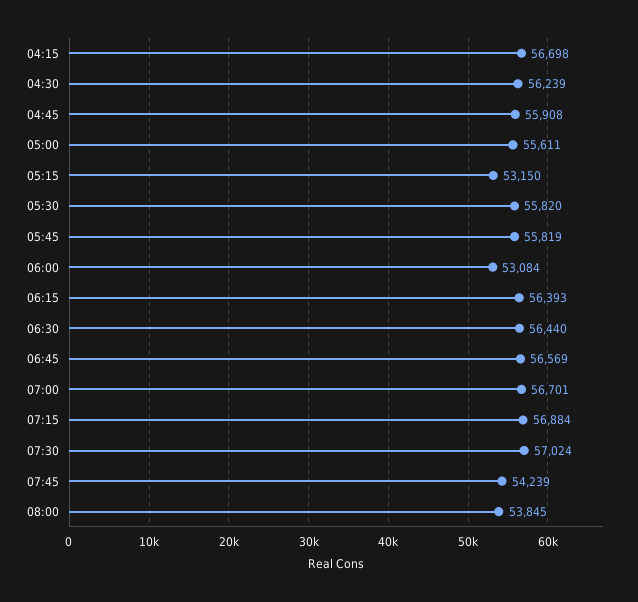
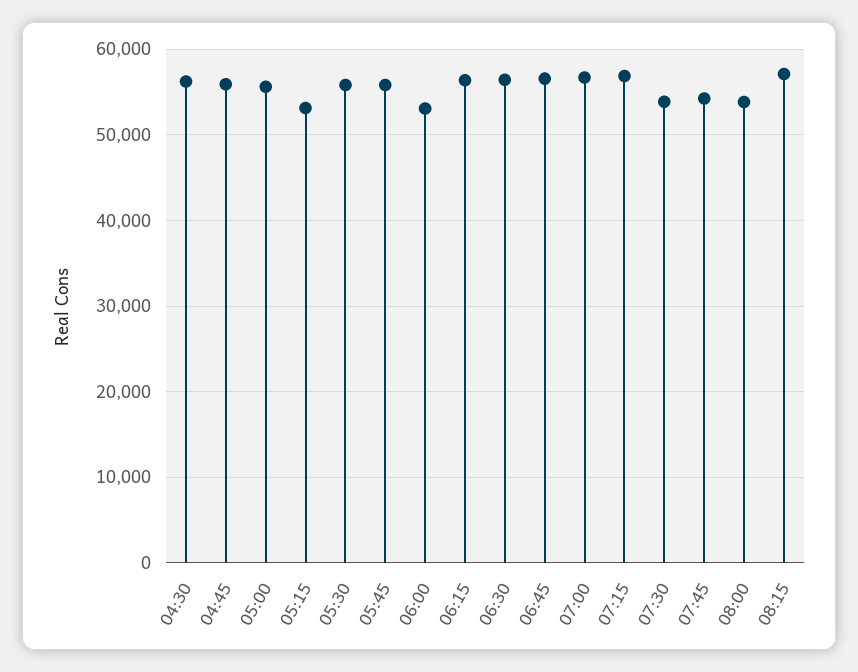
04:15: 56698 -> none
07:30: 57024 -> 54000
08:15: none -> 57000

